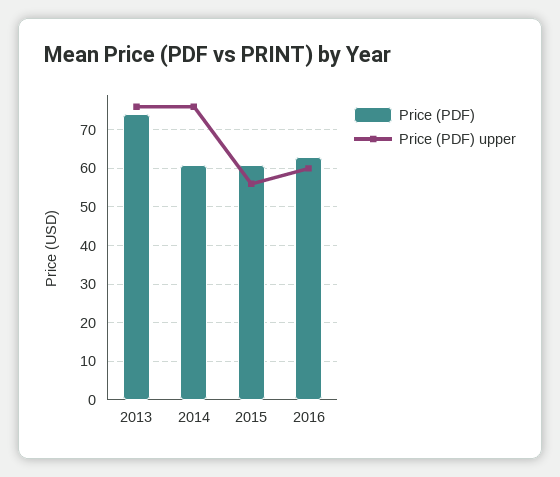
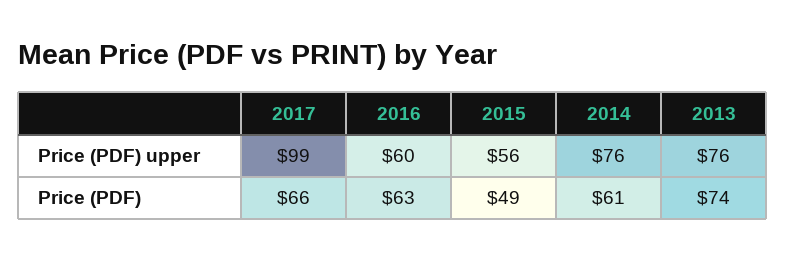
Price (PDF), 2015: 60 -> 49
Price (PDF) upper, 2017: none -> 99
Price (PDF), 2017: none -> 66

